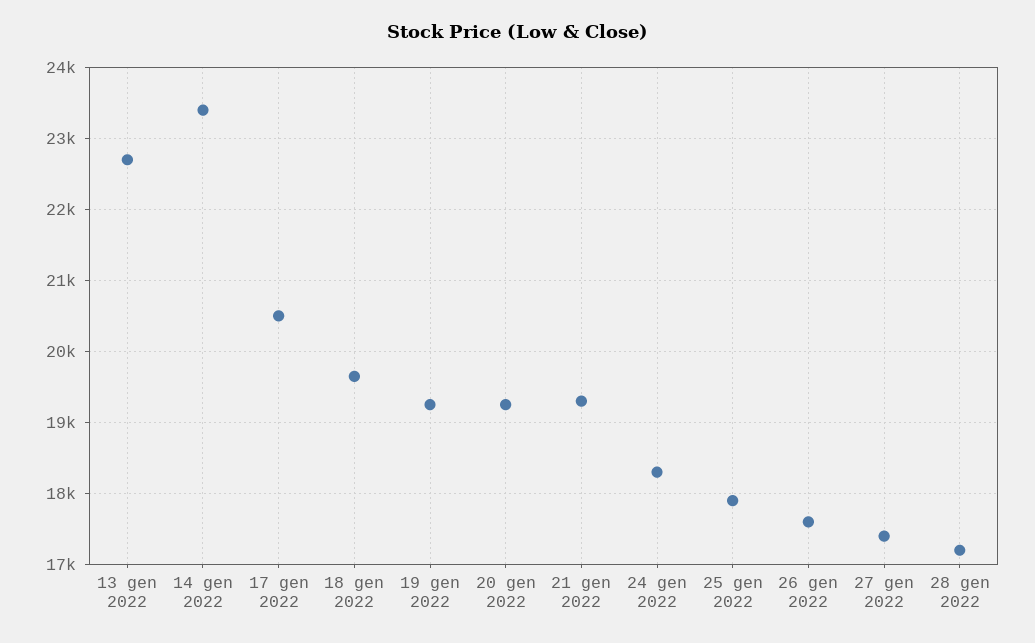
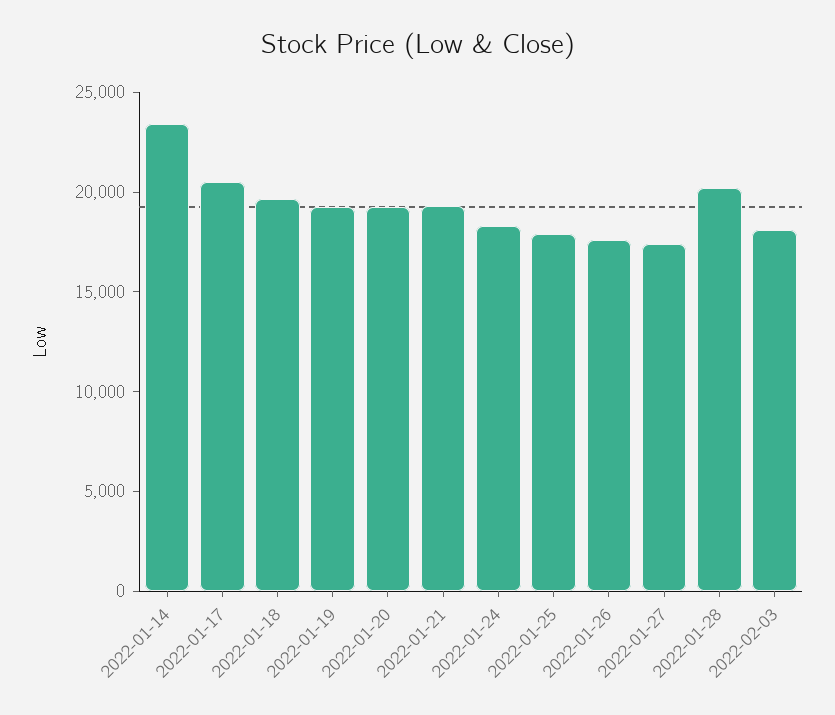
13 gen 2022: 22700 -> none
28 gen 2022: 17200 -> 20000
2022-02-03: none -> 18000

